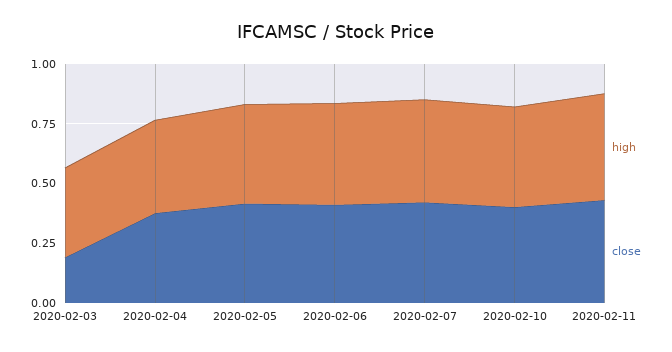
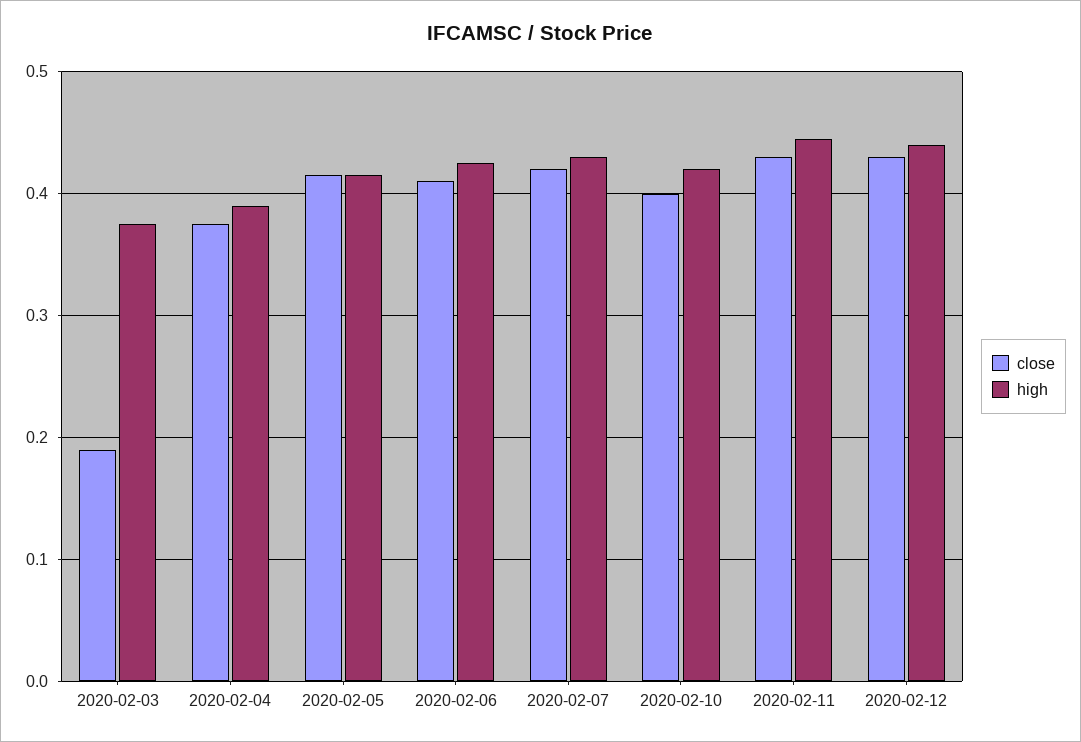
close, 2020-02-12: none -> 0.43
high, 2020-02-12: none -> 0.44

